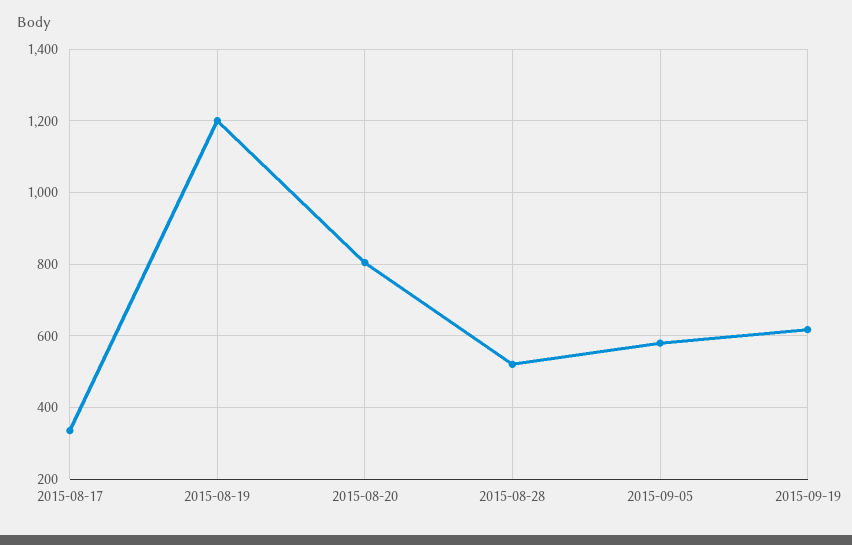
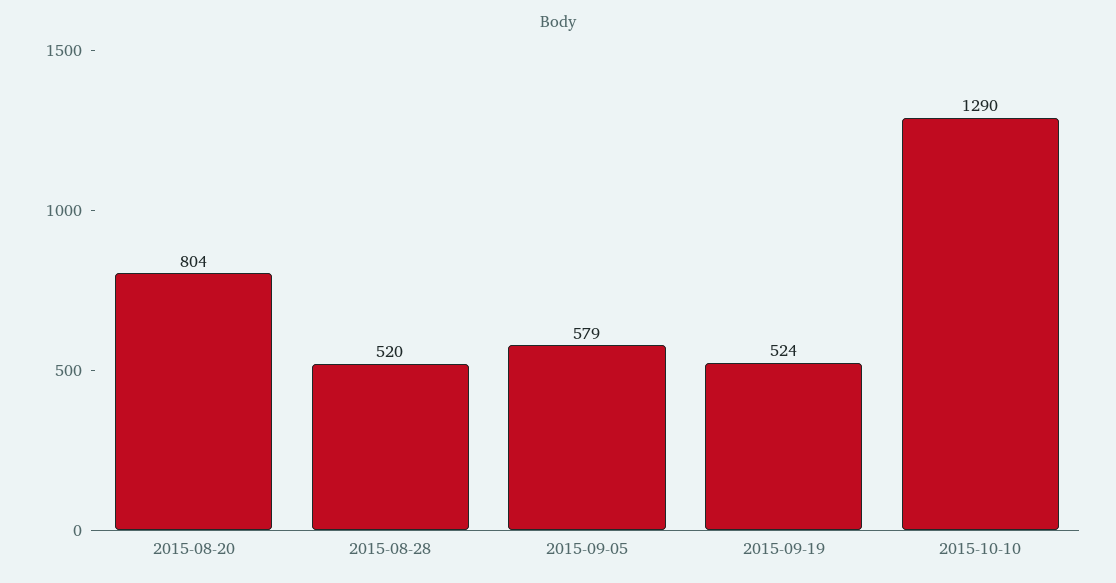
2015-08-17: 340 -> none
2015-08-19: 1200 -> none
2015-09-19: 620 -> 524
2015-10-10: none -> 1290

